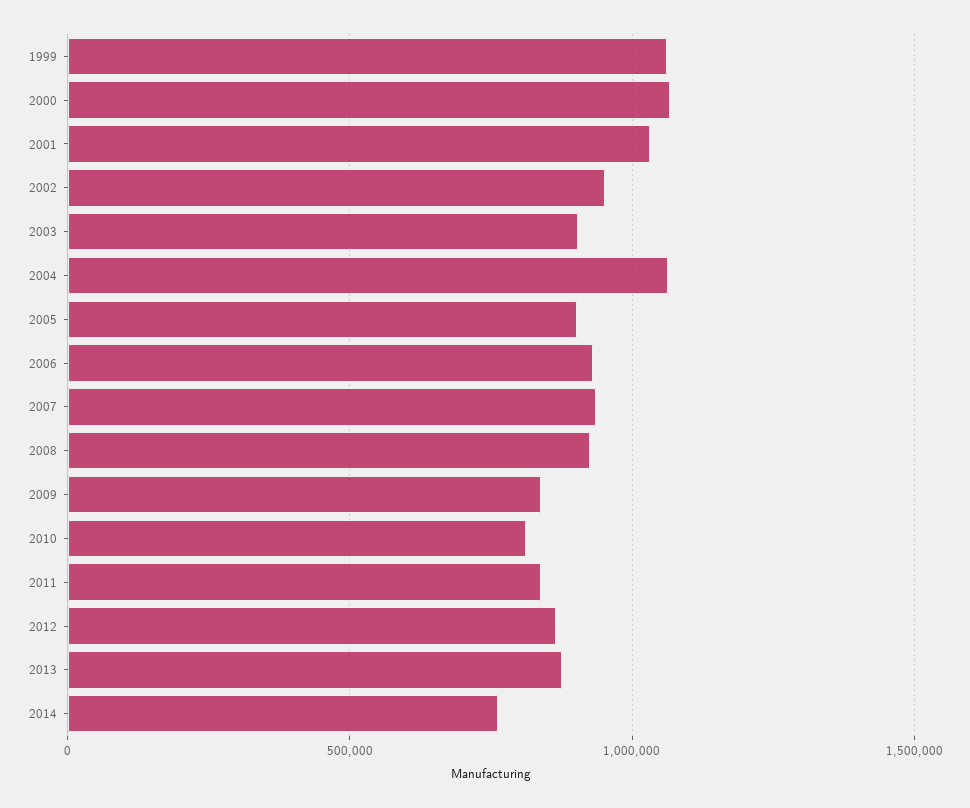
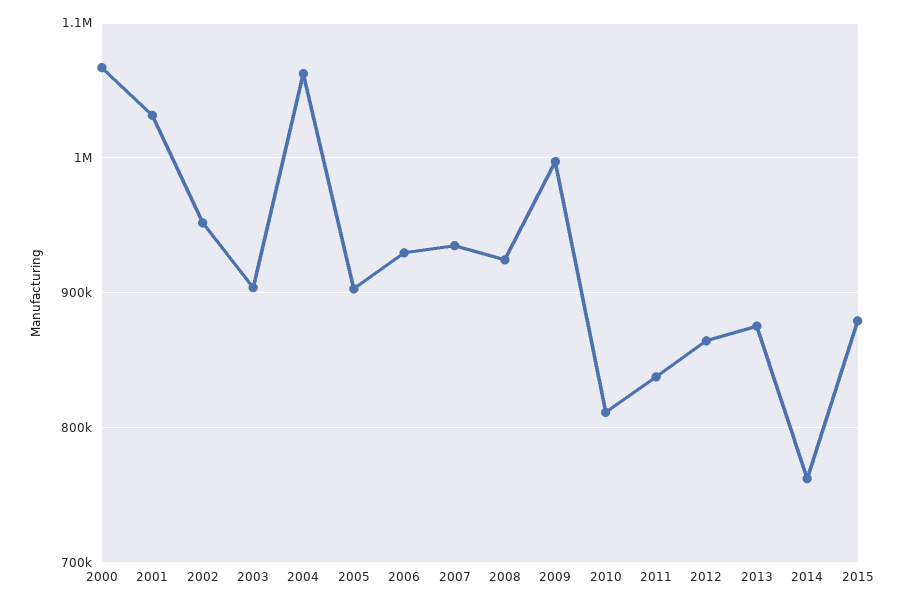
1999: 1050000 -> none
2009: 850000 -> 1000000
2015: none -> 880000

